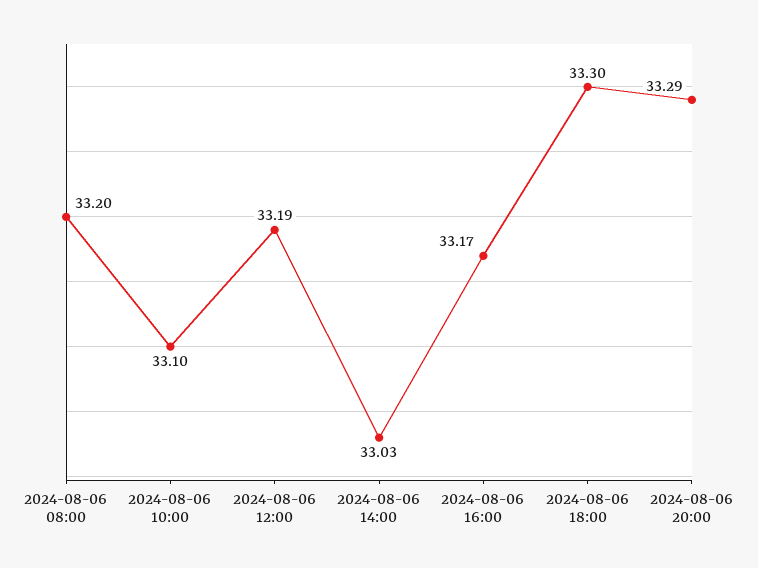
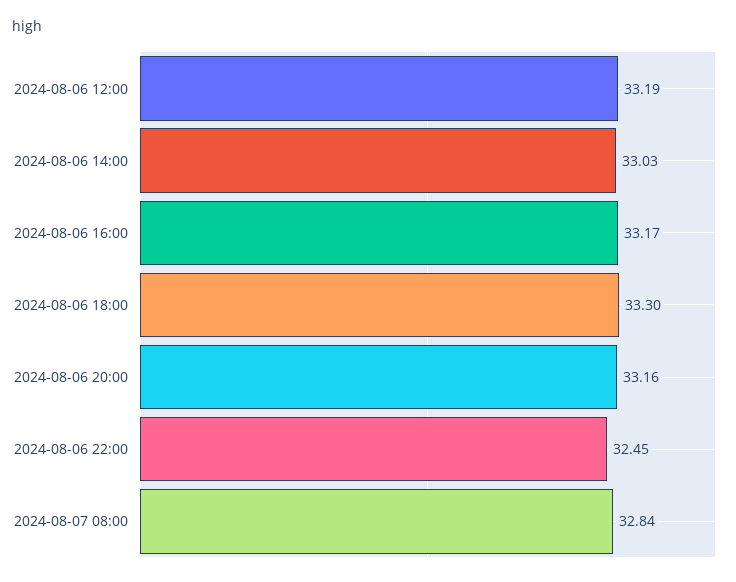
2024-08-06 08:00: 33.2 -> none
2024-08-06 10:00: 33.1 -> none
2024-08-06 20:00: 33.29 -> 33.16
2024-08-06 22:00: none -> 32.45
2024-08-07 08:00: none -> 32.84

